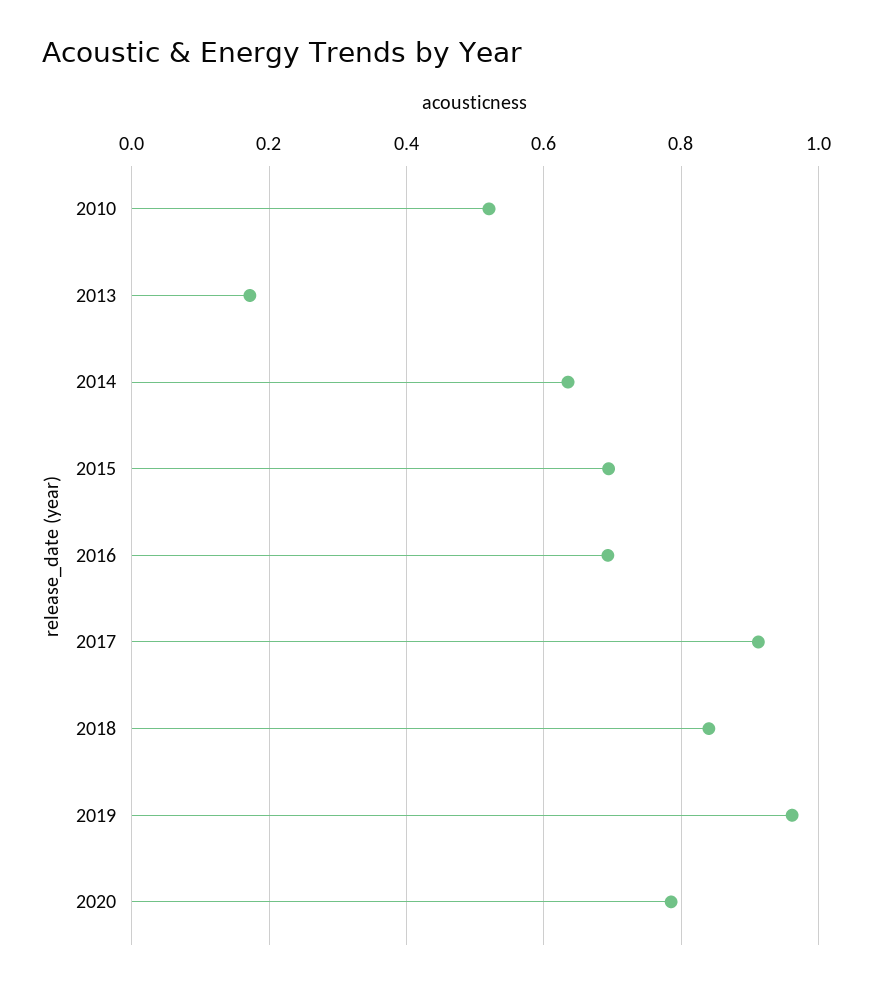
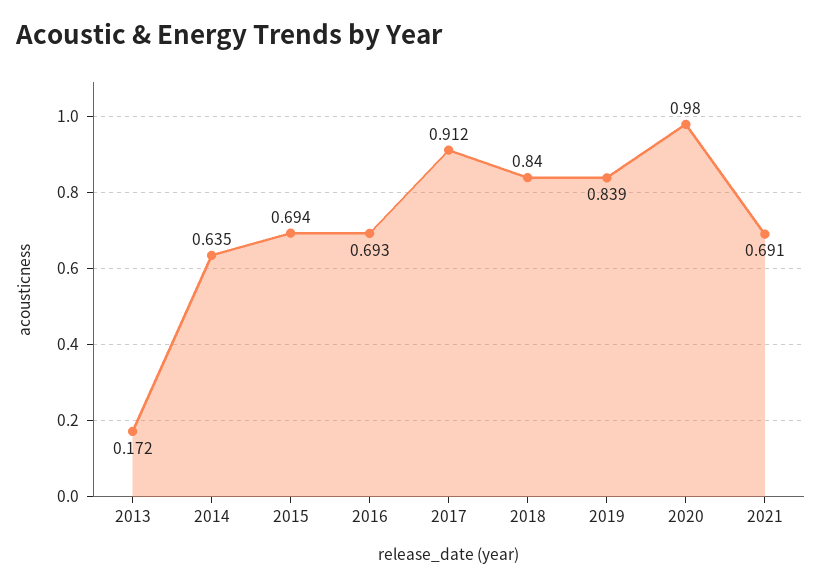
2010: 0.52 -> none
2019: 0.96 -> 0.839
2020: 0.78 -> 0.98
2021: none -> 0.691

